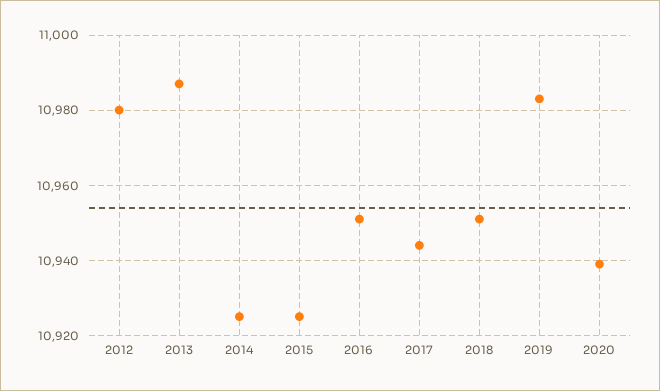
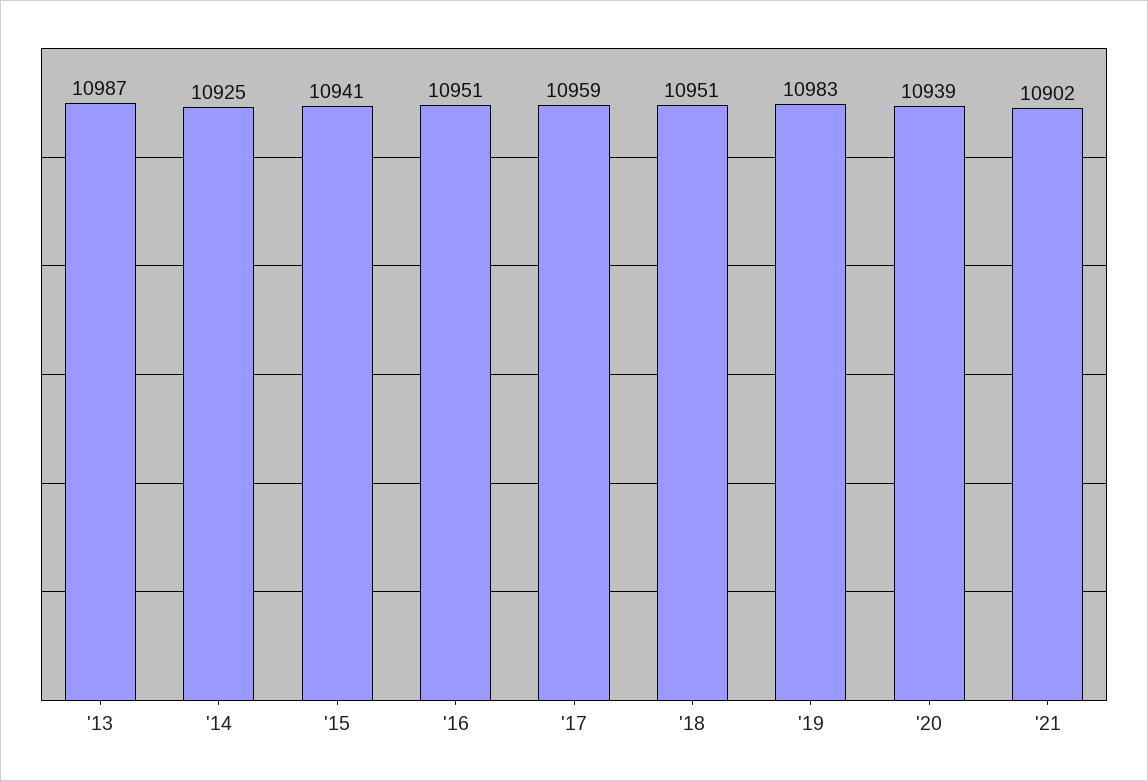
2012: 10980 -> none
2015: 10925 -> 10941
2017: 10945 -> 10959
'21: none -> 10902

